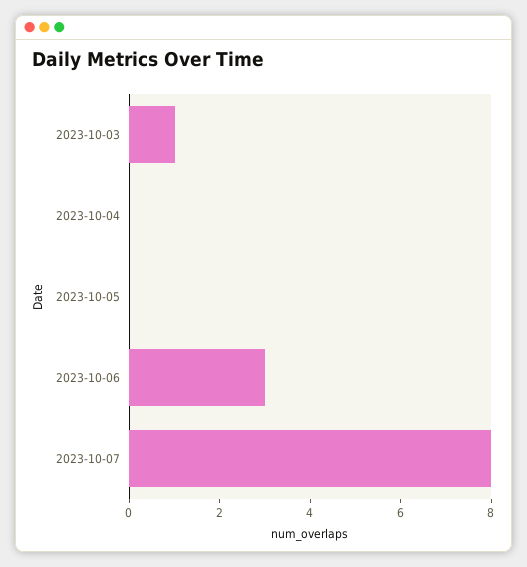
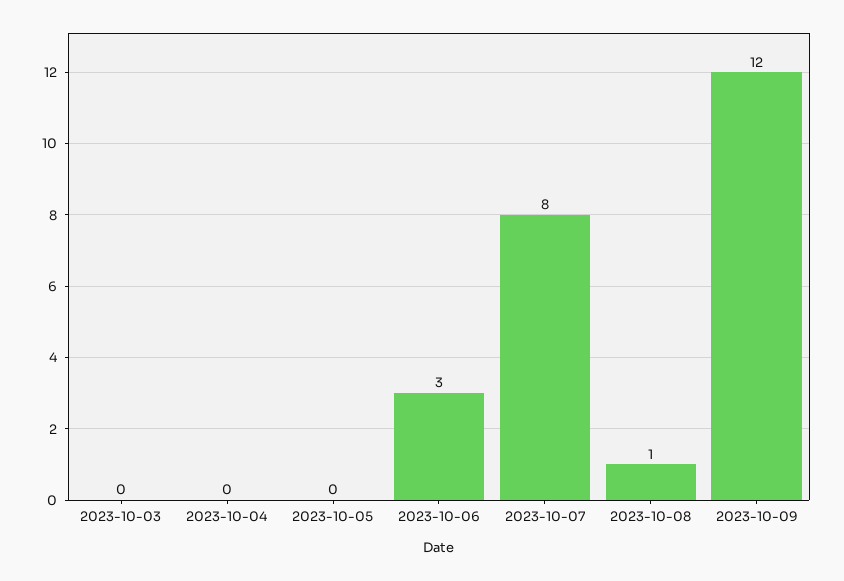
2023-10-03: 1 -> 0
2023-10-08: none -> 1
2023-10-09: none -> 12

